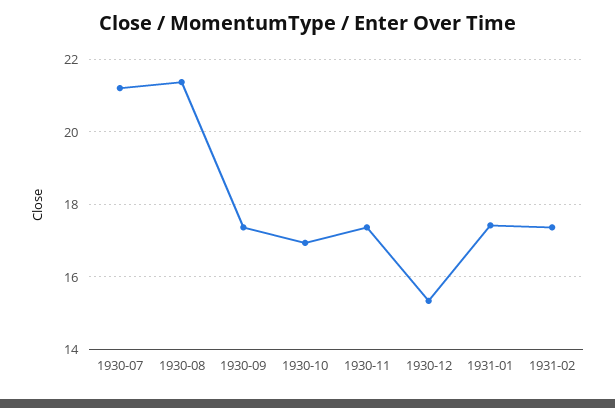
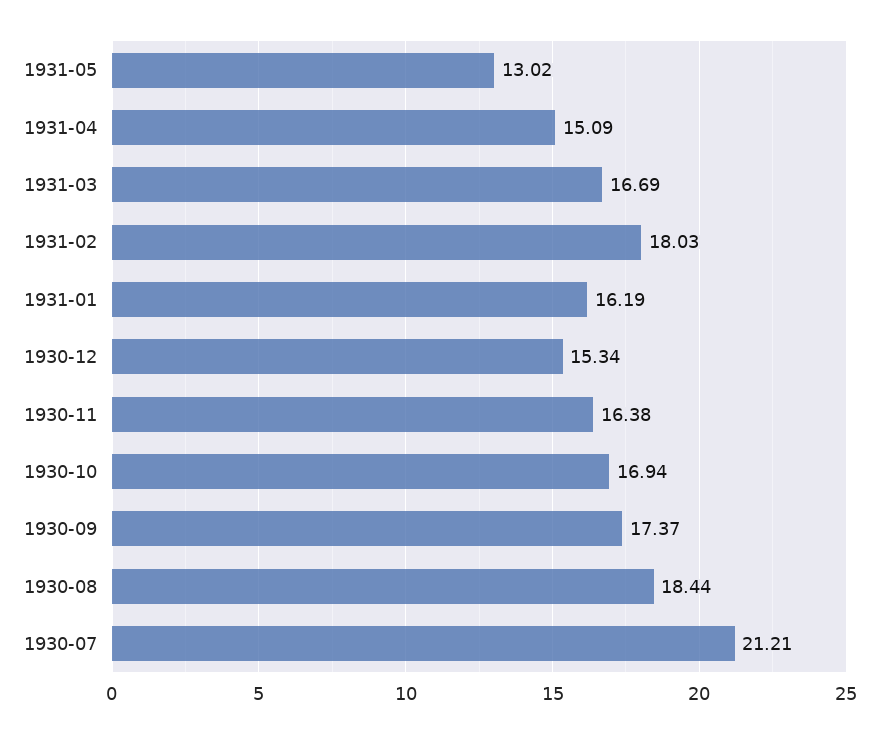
1930-08: 21.4 -> 18.44
1930-11: 17.4 -> 16.38
1931-01: 17.4 -> 16.19
1931-02: 17.4 -> 18.03
1931-05: none -> 13.02
1931-04: none -> 15.09
1931-03: none -> 16.69

